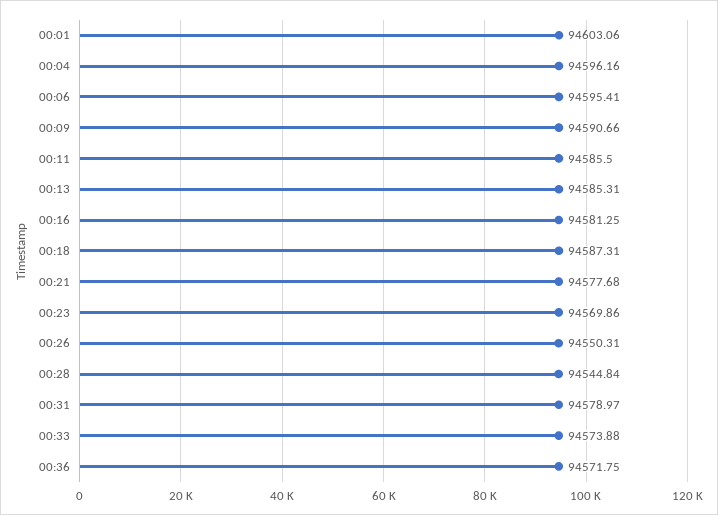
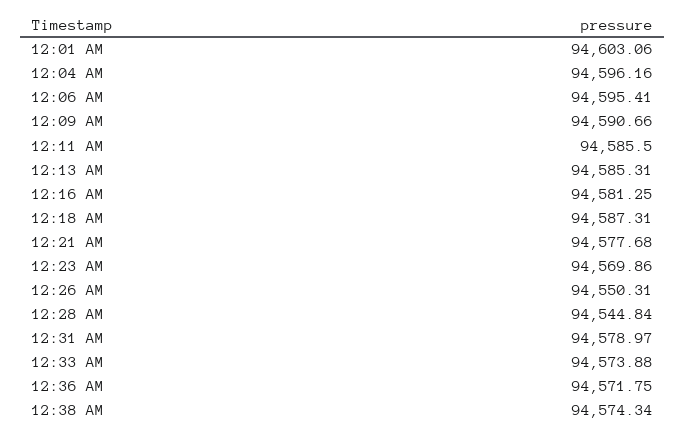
12:38 AM: none -> 94574.34

